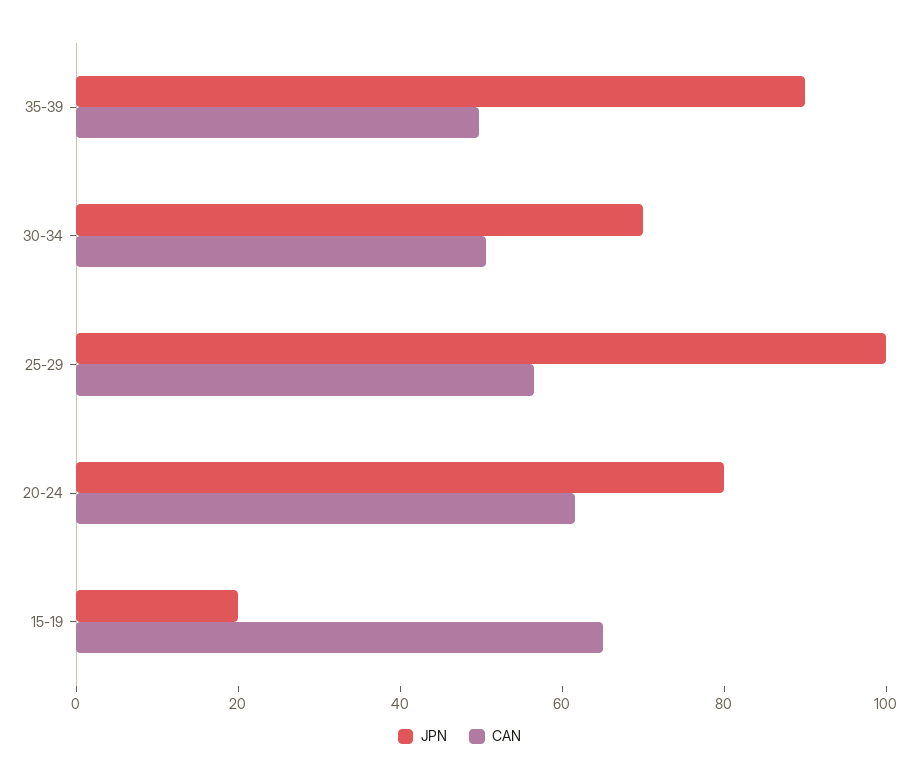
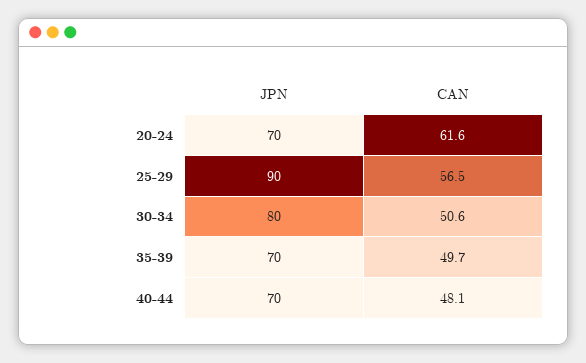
JPN, 35-39: 90 -> 70
JPN, 30-34: 70 -> 80
JPN, 25-29: 100 -> 90
JPN, 20-24: 80 -> 70
JPN, 15-19: 20 -> none
CAN, 15-19: 65 -> none
JPN, 40-44: none -> 70
CAN, 40-44: none -> 48.1

